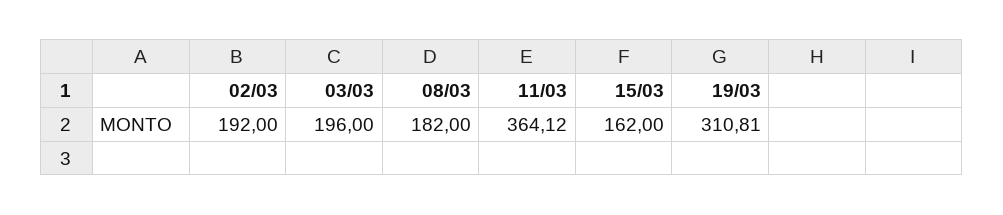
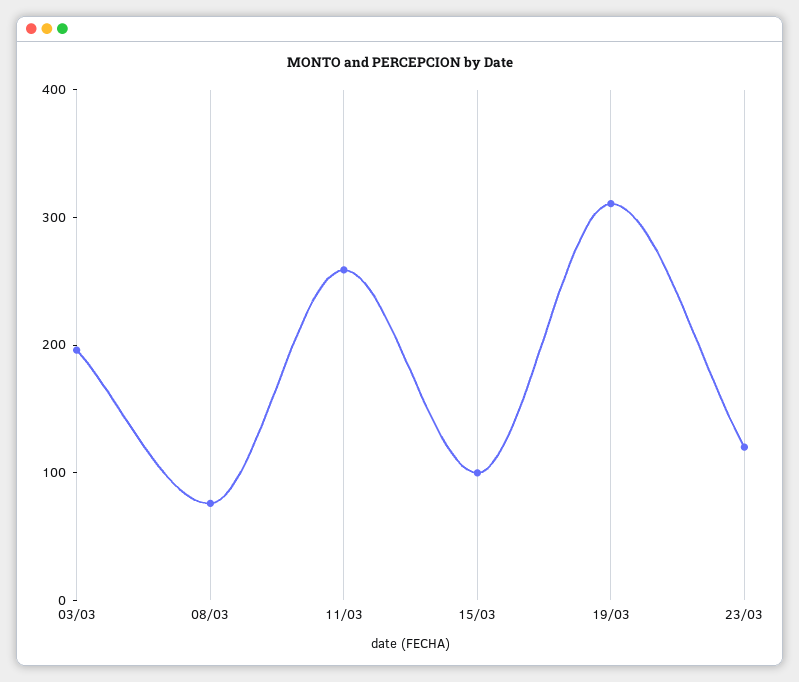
02/03: 192 -> none
08/03: 182 -> 80
11/03: 364.12 -> 260
15/03: 162 -> 100
23/03: none -> 120

